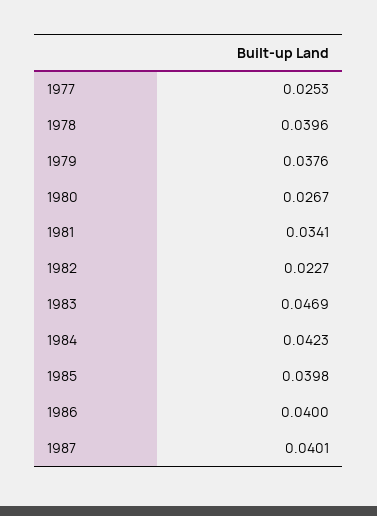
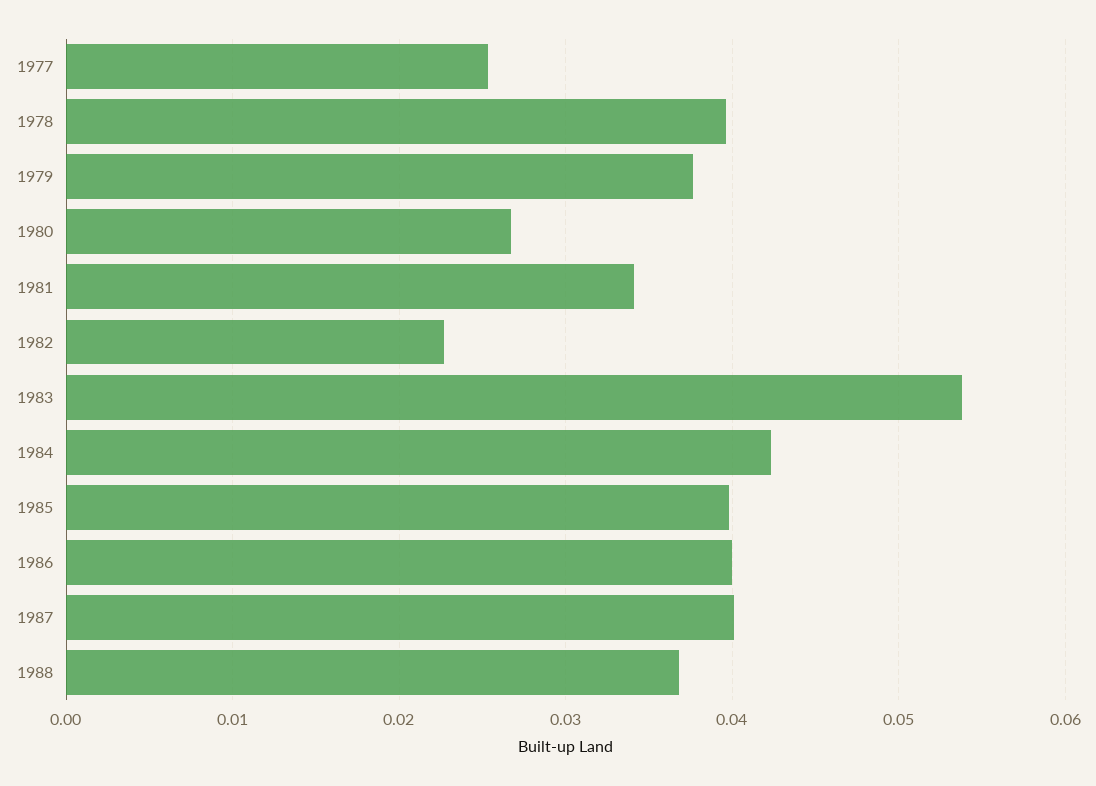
1983: 0.0469 -> 0.054
1988: none -> 0.037

